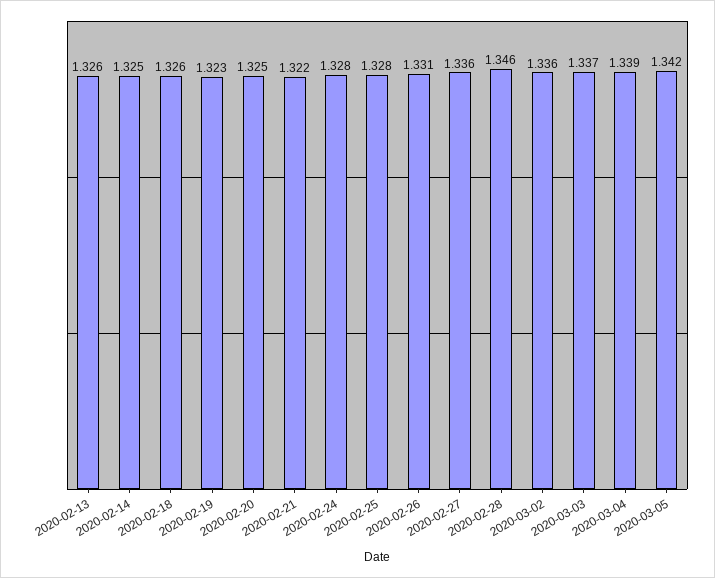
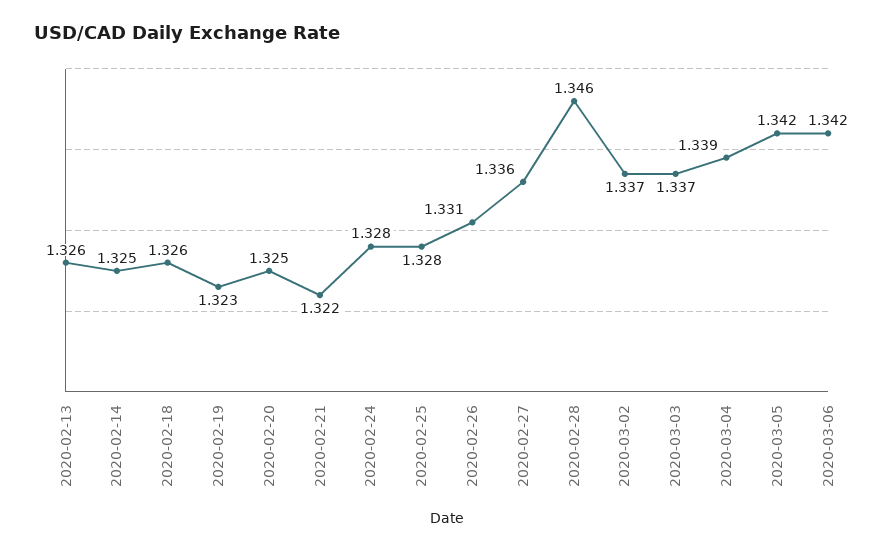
2020-03-02: 1.336 -> 1.337
2020-03-06: none -> 1.342

